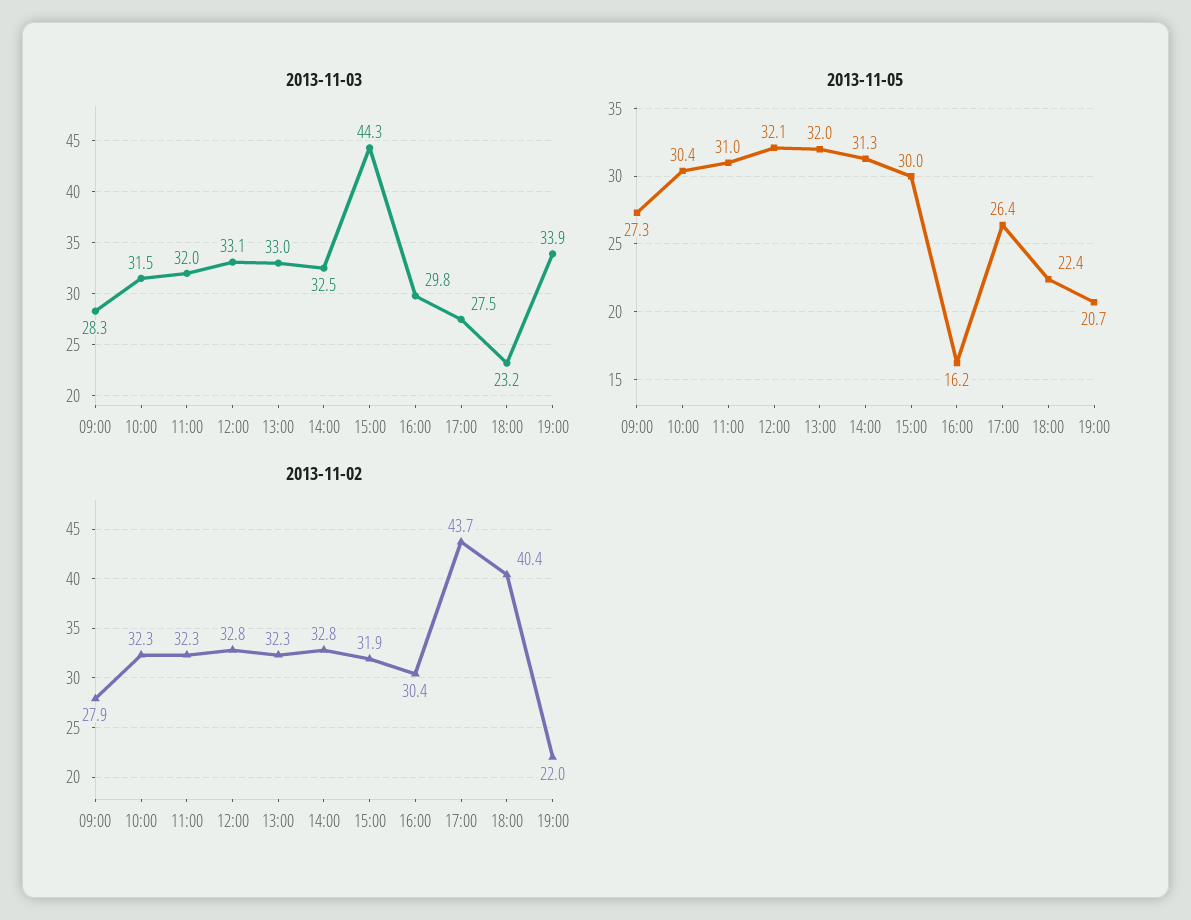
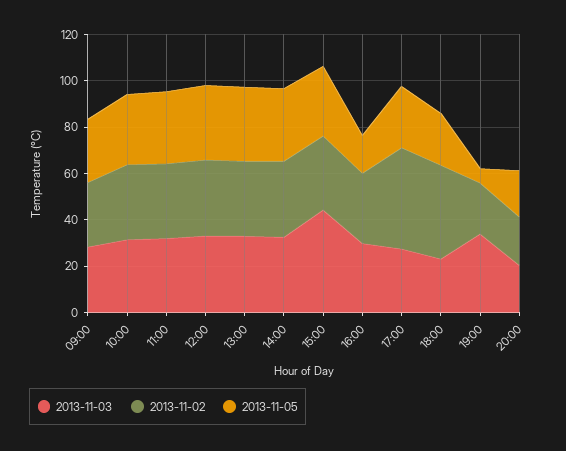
2013-11-05, 19:00: 20.7 -> 5
2013-11-03, 20:00: none -> 20
2013-11-02, 20:00: none -> 20
2013-11-05, 20:00: none -> 20

